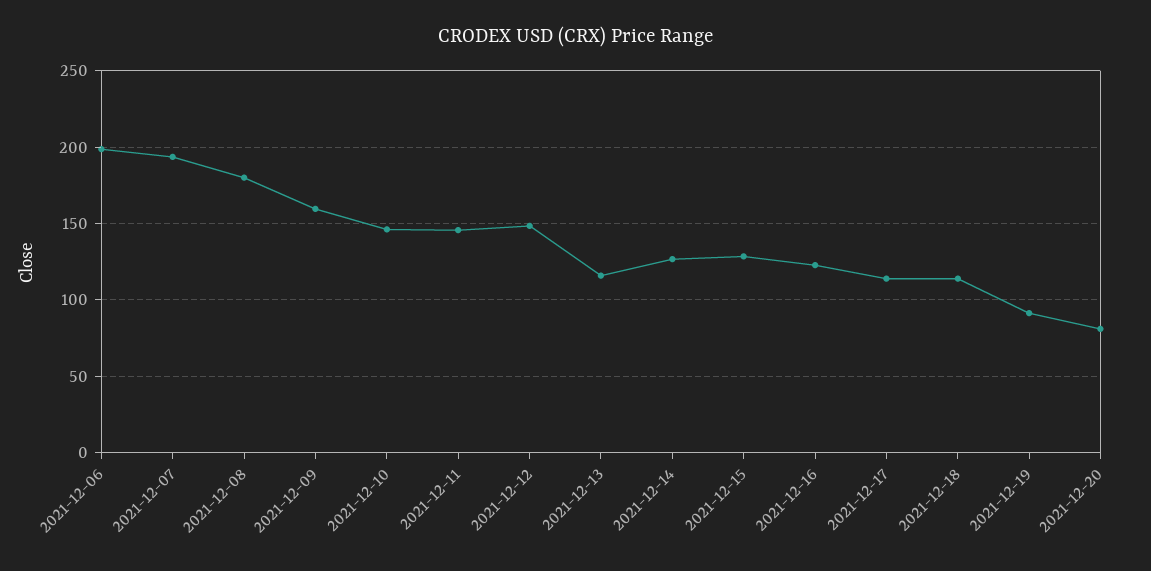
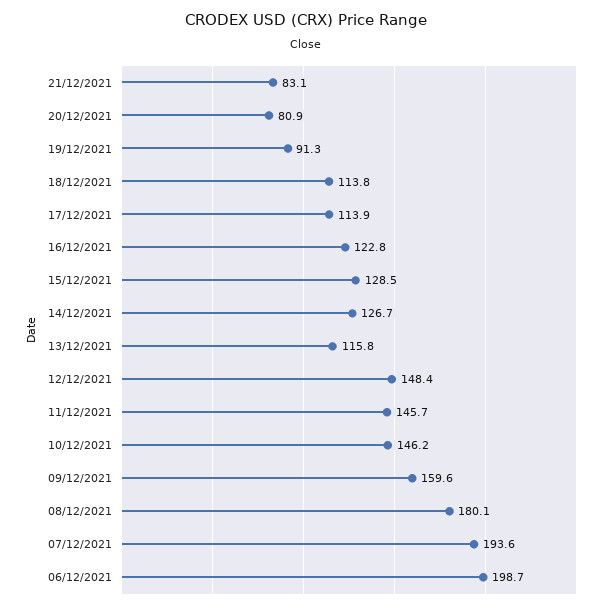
21/12/2021: none -> 83.1

